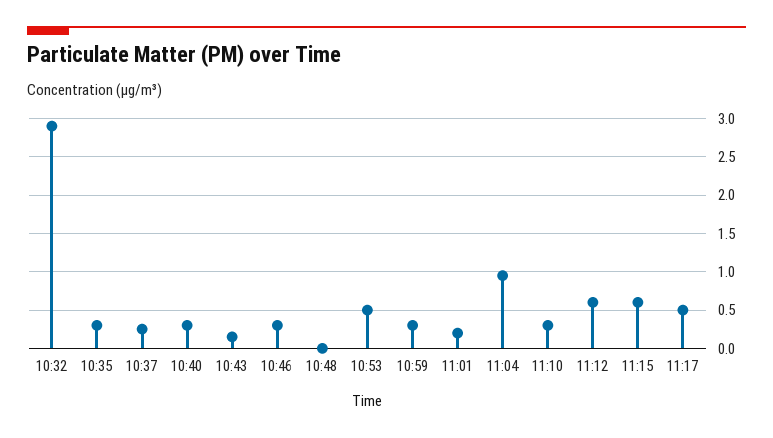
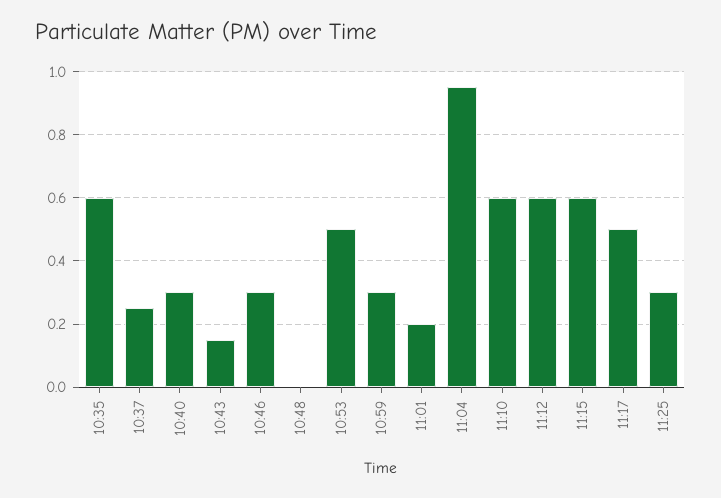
10:32: 2.9 -> none
10:35: 0.3 -> 0.6
11:10: 0.3 -> 0.6
11:25: none -> 0.3

